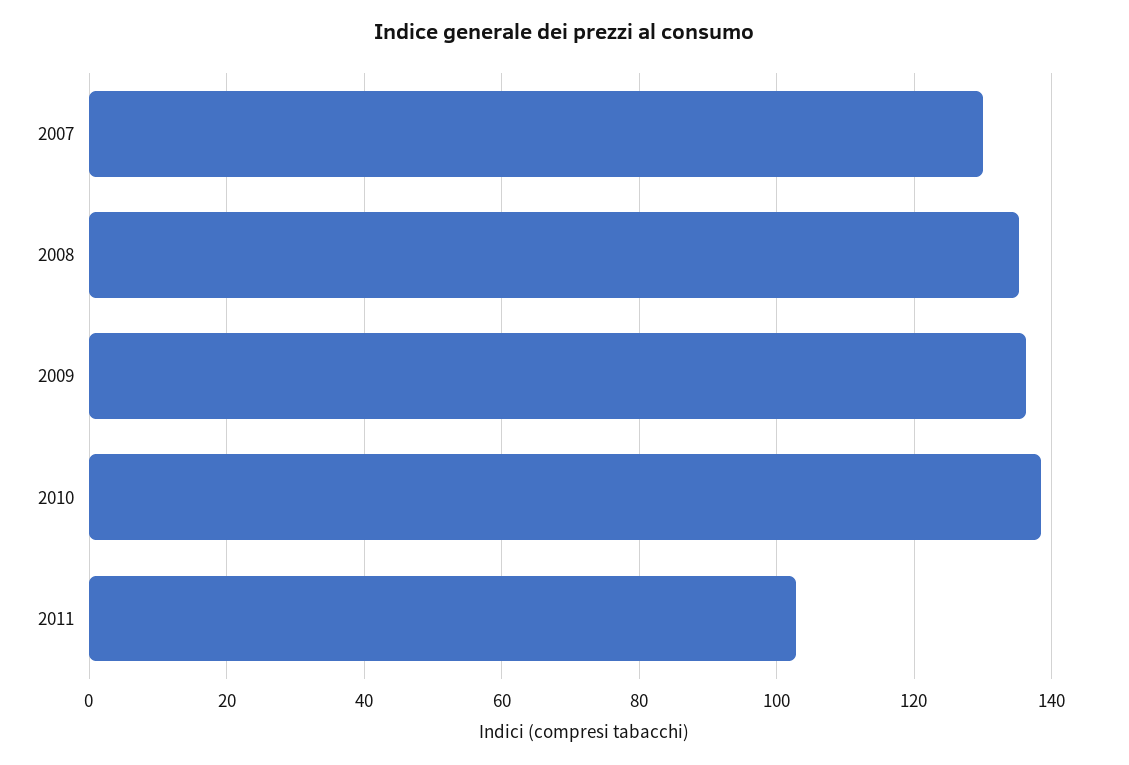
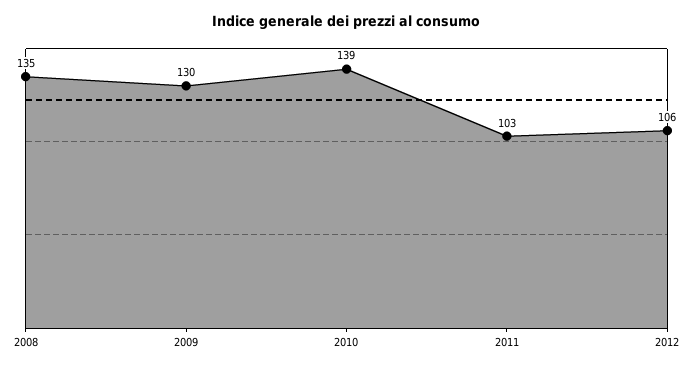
2007: 130 -> none
2009: 136 -> 130
2012: none -> 106

